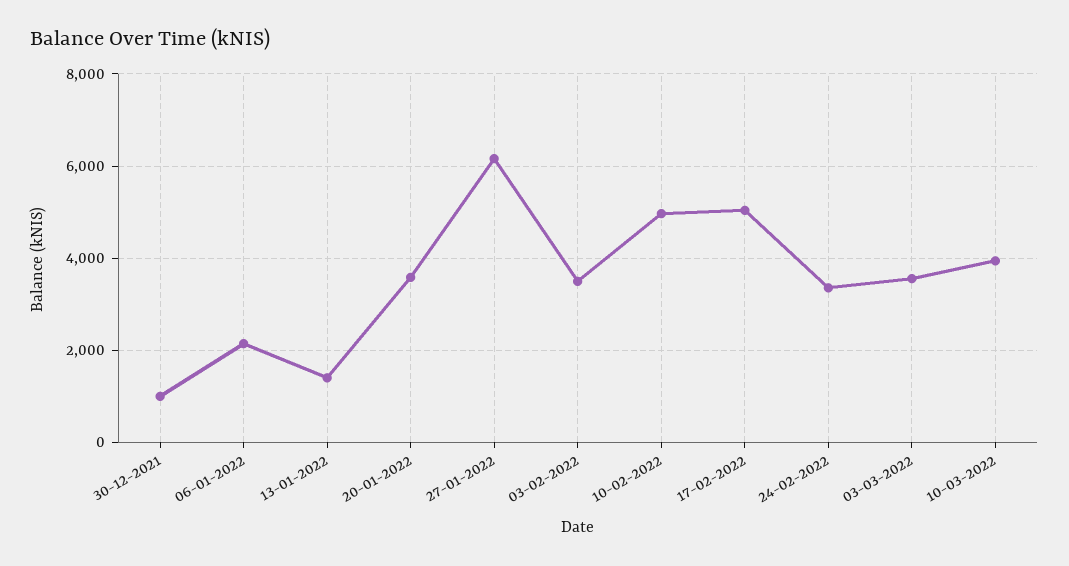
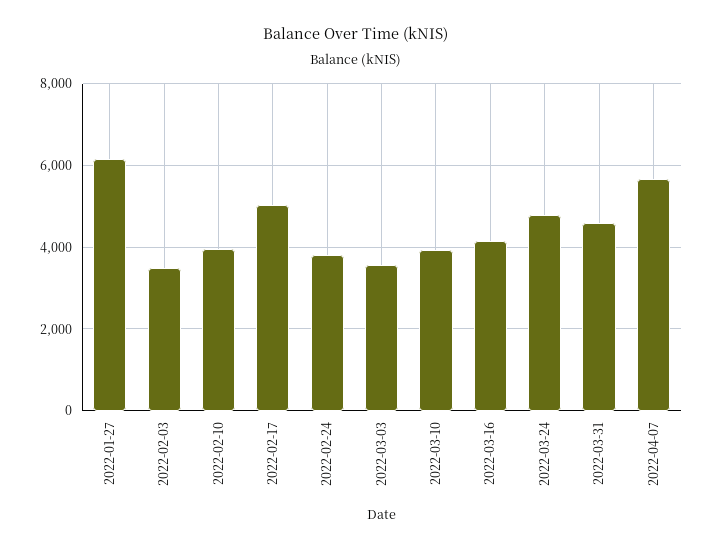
30-12-2021: 1000 -> none
06-01-2022: 2200 -> none
13-01-2022: 1400 -> none
20-01-2022: 3600 -> none
10-02-2022: 5000 -> 4000
24-02-2022: 3400 -> 3800
2022-03-16: none -> 4200
2022-03-24: none -> 4800
2022-03-31: none -> 4600
2022-04-07: none -> 5600

